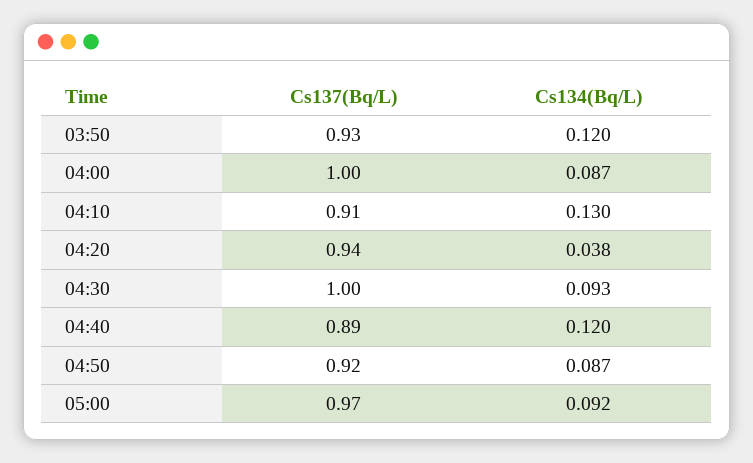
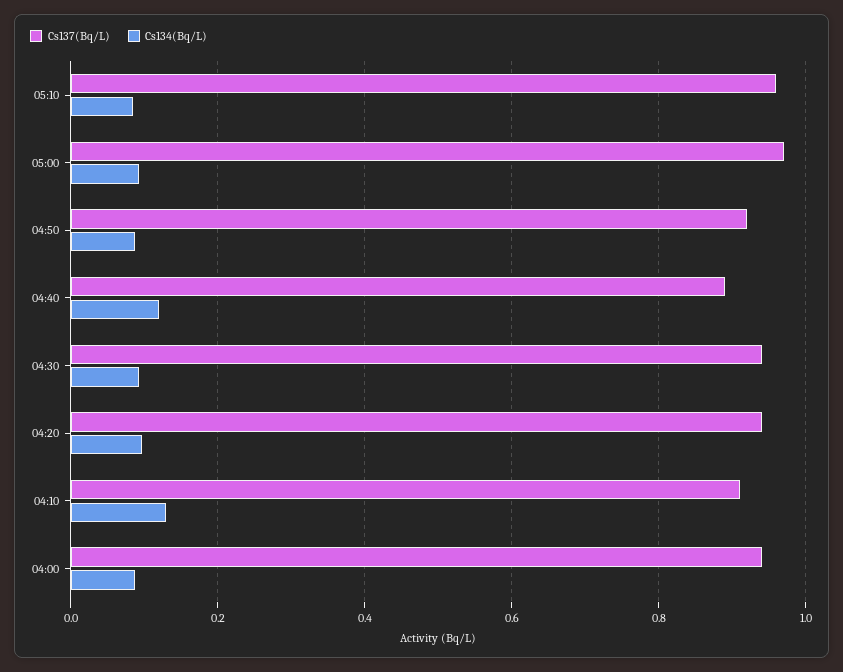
Cs137(Bq/L), 03:50: 0.93 -> none
Cs134(Bq/L), 03:50: 0.12 -> none
Cs137(Bq/L), 04:00: 1 -> 0.94
Cs134(Bq/L), 04:20: 0.038 -> 0.1
Cs137(Bq/L), 04:30: 1 -> 0.94
Cs137(Bq/L), 05:10: none -> 0.96
Cs134(Bq/L), 05:10: none -> 0.08

